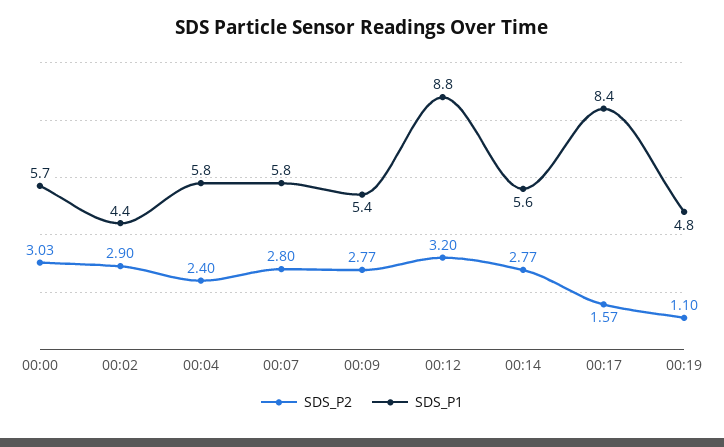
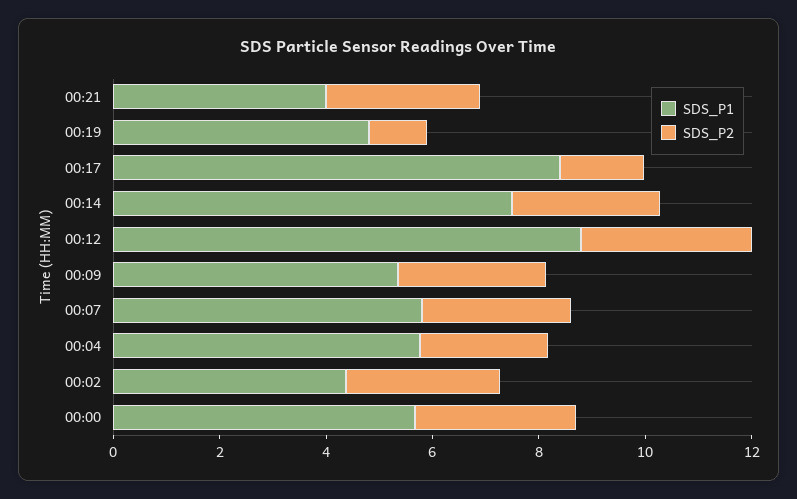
SDS_P1, 00:14: 5.6 -> 7.5
SDS_P1, 00:21: none -> 4
SDS_P2, 00:21: none -> 3

